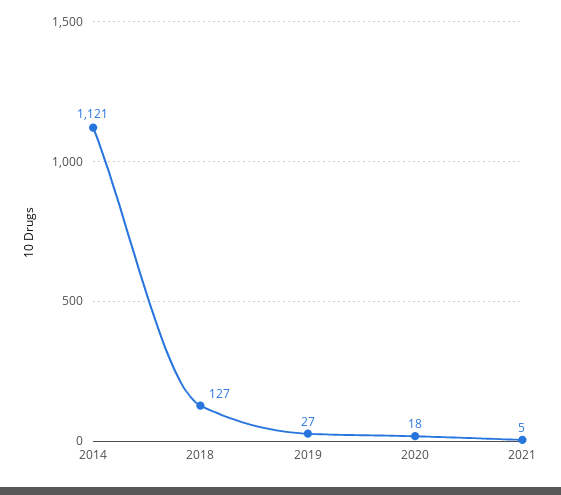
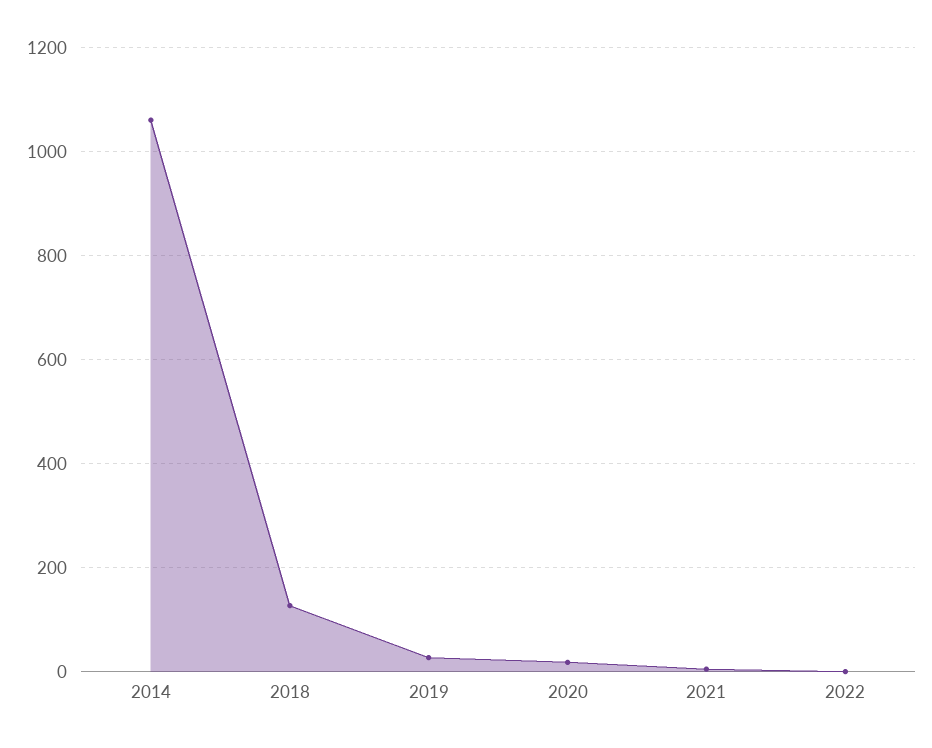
2014: 1121 -> 1060
2022: none -> 0

